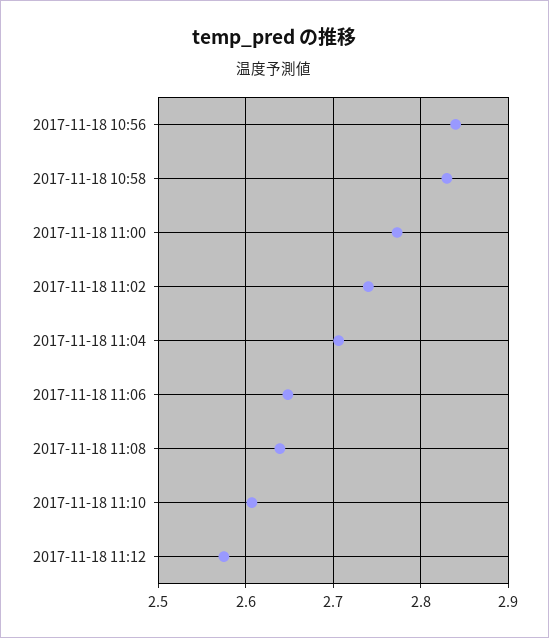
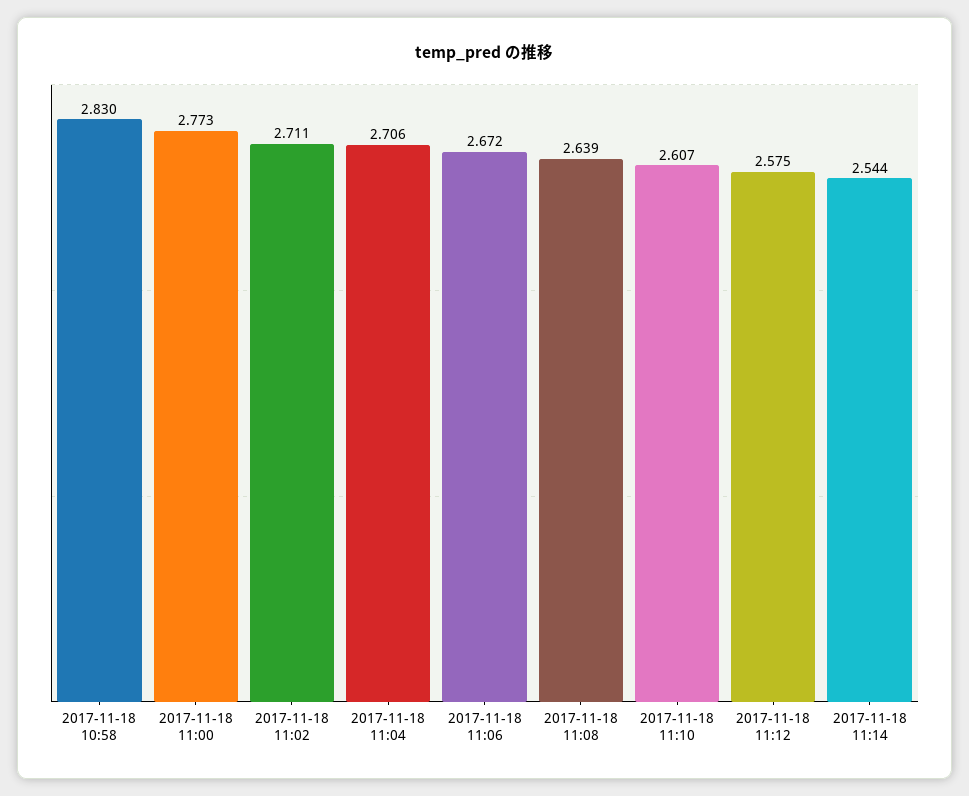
2017-11-18 10:56: 2.84 -> none
2017-11-18 11:02: 2.74 -> 2.711
2017-11-18 11:06: 2.65 -> 2.672
2017-11-18 11:14: none -> 2.544

